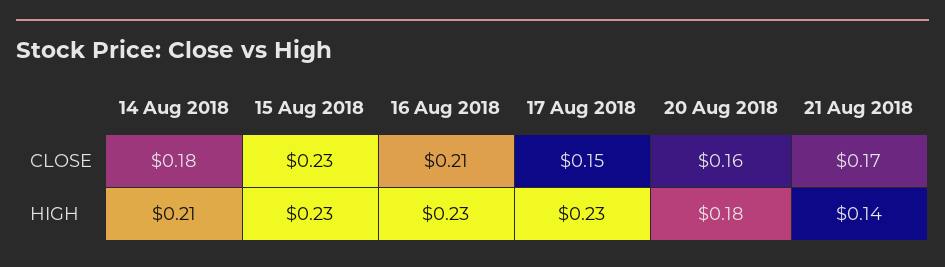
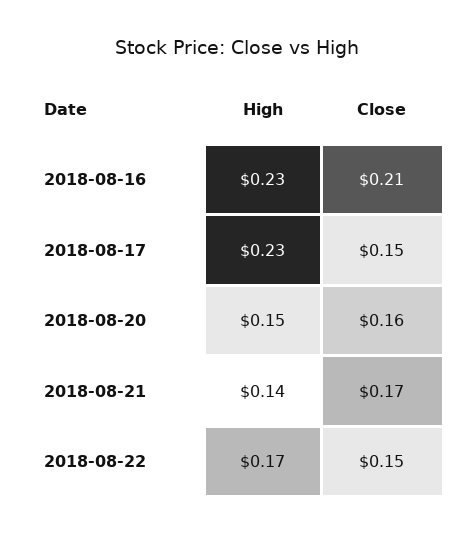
14 Aug 2018, CLOSE: 0.18 -> none
15 Aug 2018, CLOSE: 0.23 -> none
14 Aug 2018, HIGH: 0.21 -> none
15 Aug 2018, HIGH: 0.23 -> none
20 Aug 2018, HIGH: 0.18 -> 0.15
2018-08-22, HIGH: none -> 0.17
2018-08-22, CLOSE: none -> 0.15

